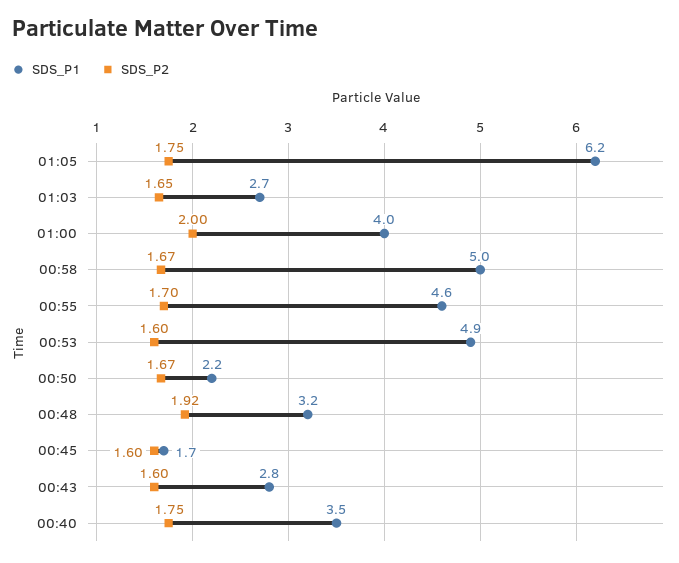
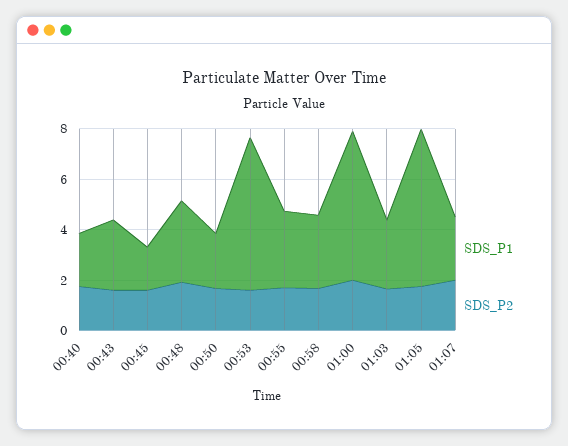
SDS_P1, 01:00: 4 -> 6
SDS_P1, 00:58: 5 -> 3
SDS_P1, 00:55: 4.6 -> 3
SDS_P1, 00:53: 4.9 -> 6
SDS_P1, 00:40: 3.5 -> 2
SDS_P1, 01:07: none -> 2.5
SDS_P2, 01:07: none -> 2

